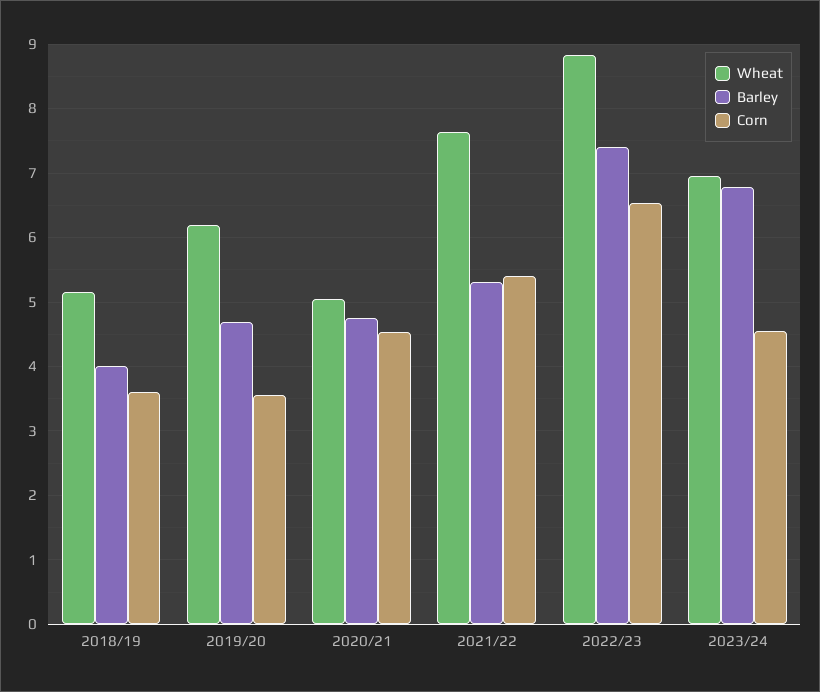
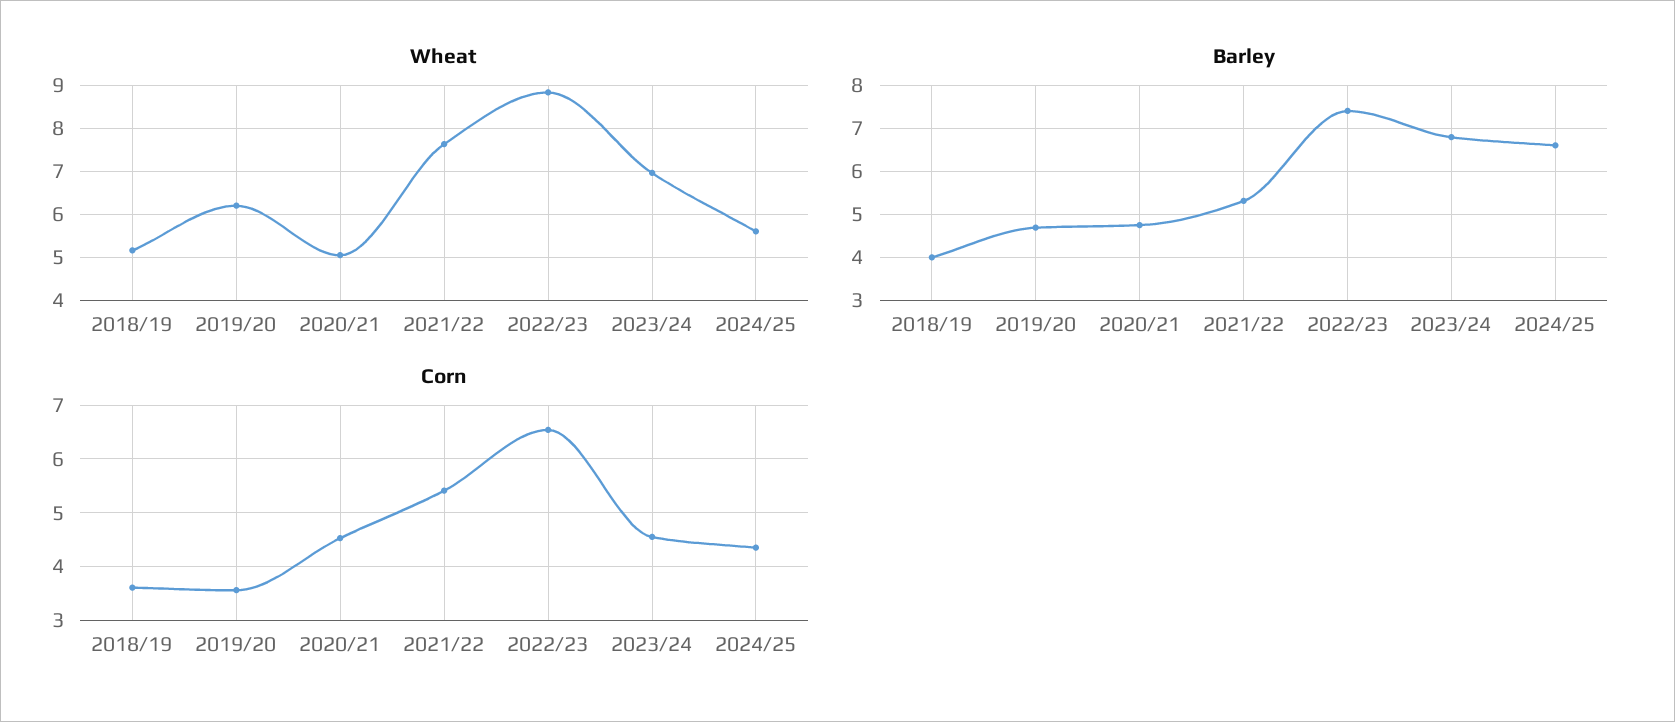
Wheat, 2024/25: none -> 5.6
Barley, 2024/25: none -> 6.6
Corn, 2024/25: none -> 4.4

